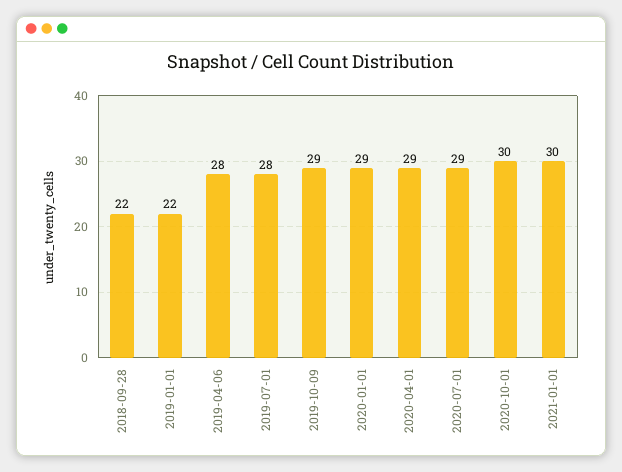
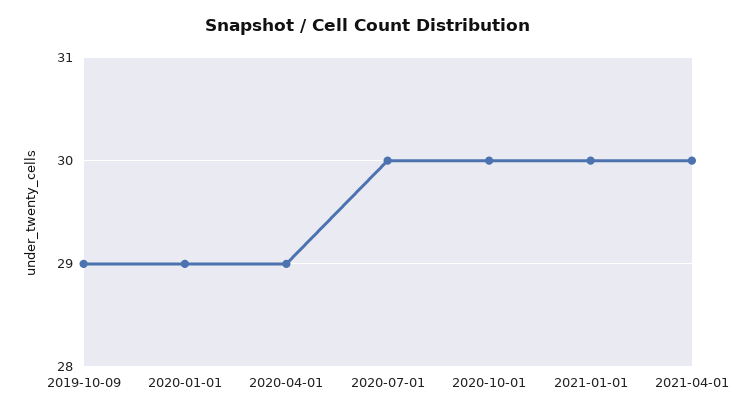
2018-09-28: 22 -> none
2019-01-01: 22 -> none
2019-04-06: 28 -> none
2019-07-01: 28 -> none
2020-07-01: 29 -> 30
2021-04-01: none -> 30

